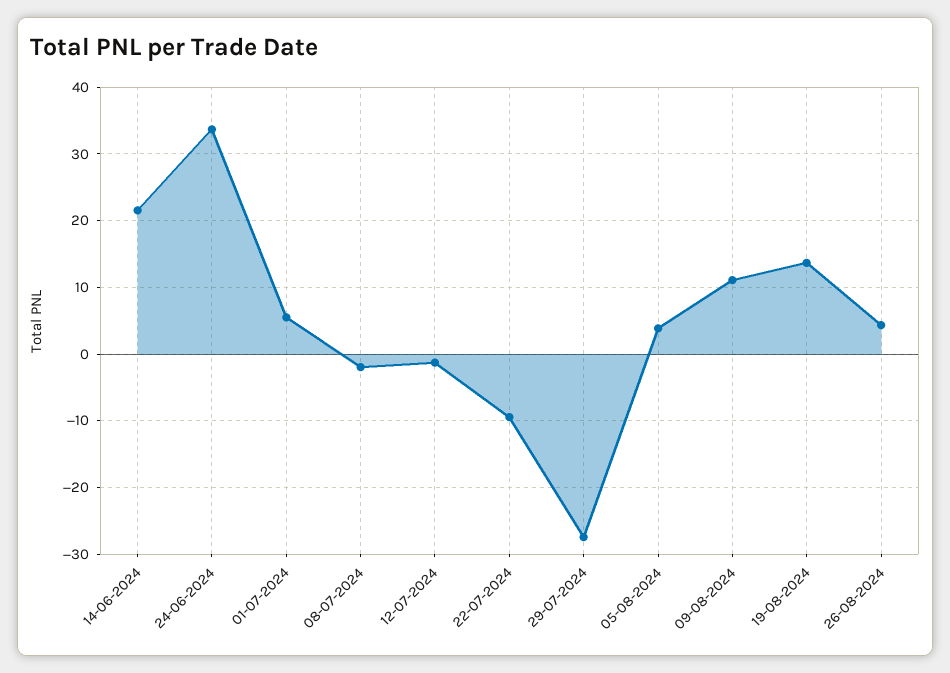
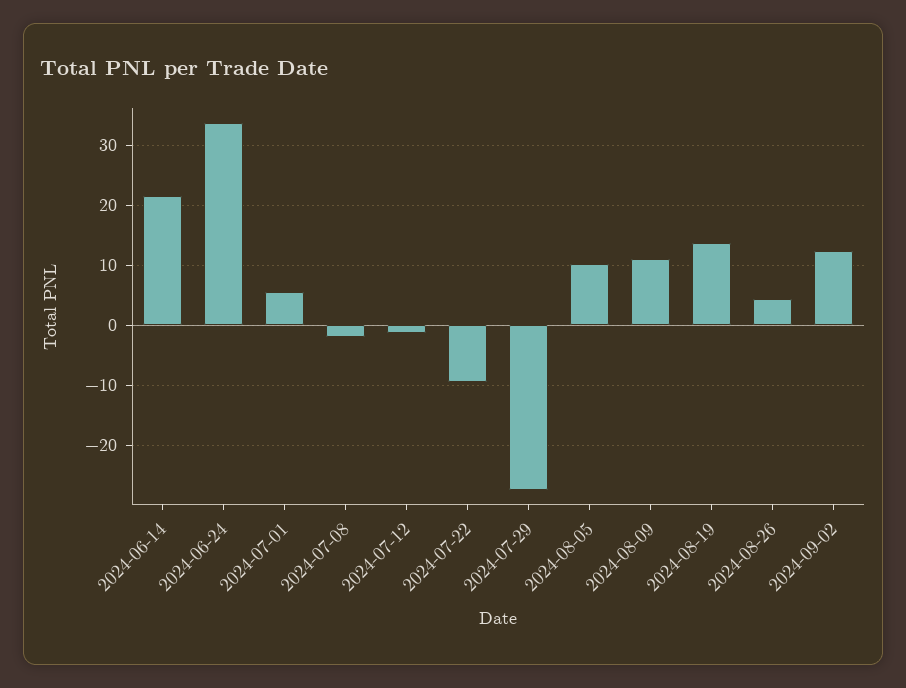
05-08-2024: 4 -> 10
2024-09-02: none -> 12

